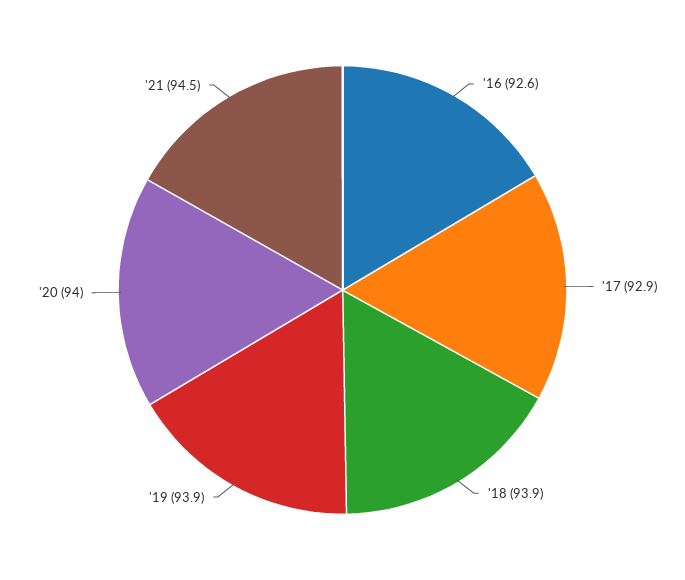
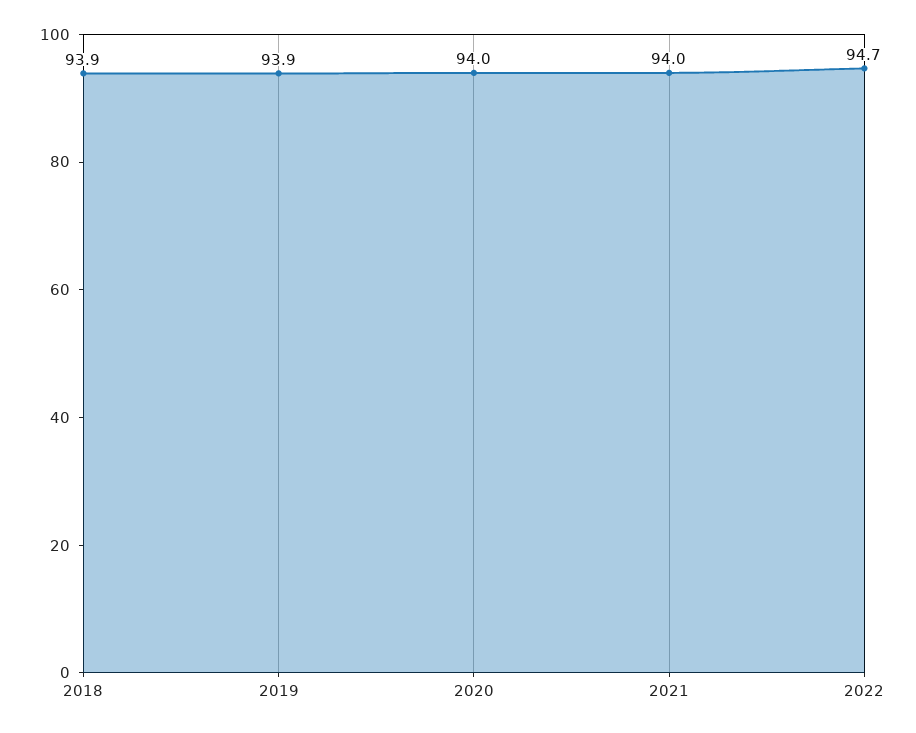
'16: 92.6 -> none
'17: 92.9 -> none
'21: 94.5 -> 94
2022: none -> 94.7

